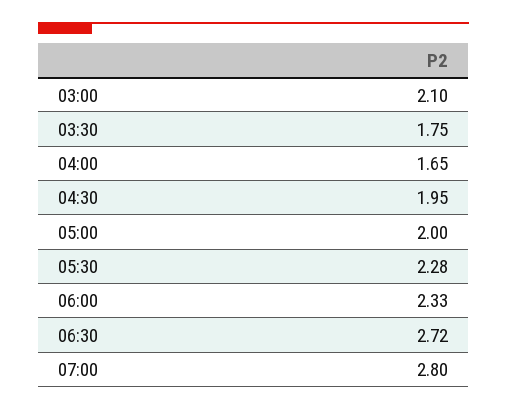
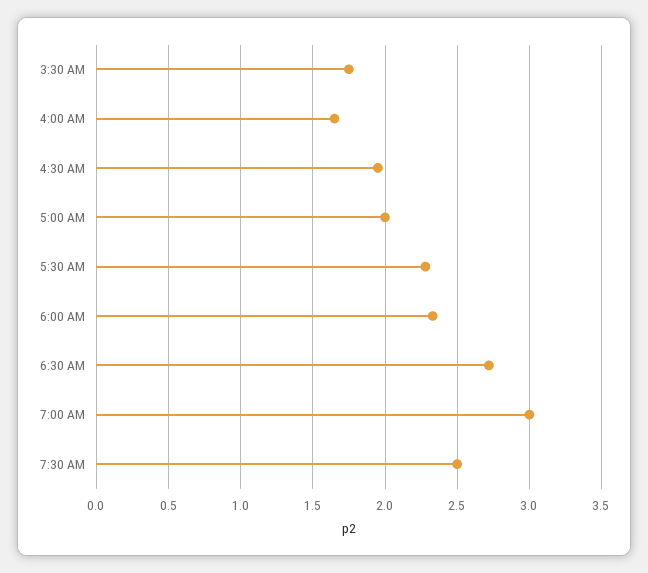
03:00: 2.1 -> none
07:00: 2.8 -> 3
7:30 AM: none -> 2.5

